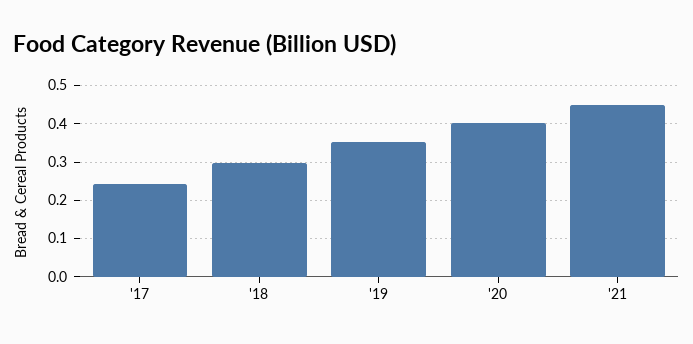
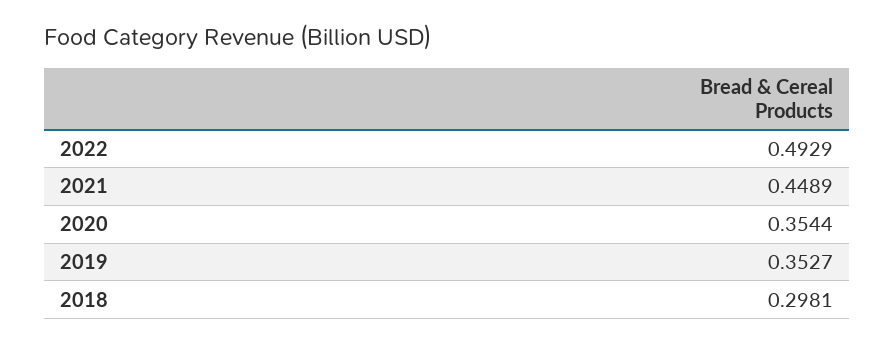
'17: 0.24 -> none
'20: 0.4 -> 0.3544
2022: none -> 0.4929

